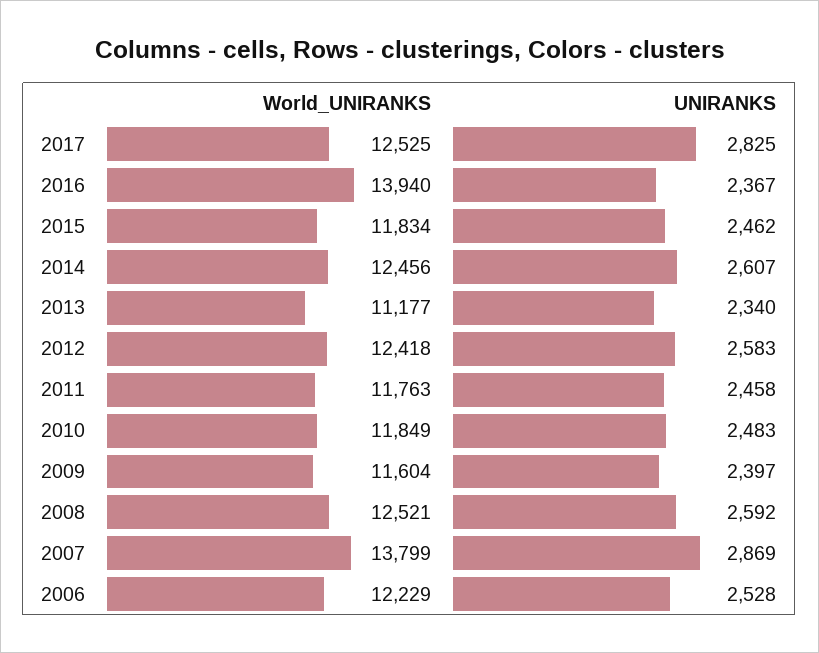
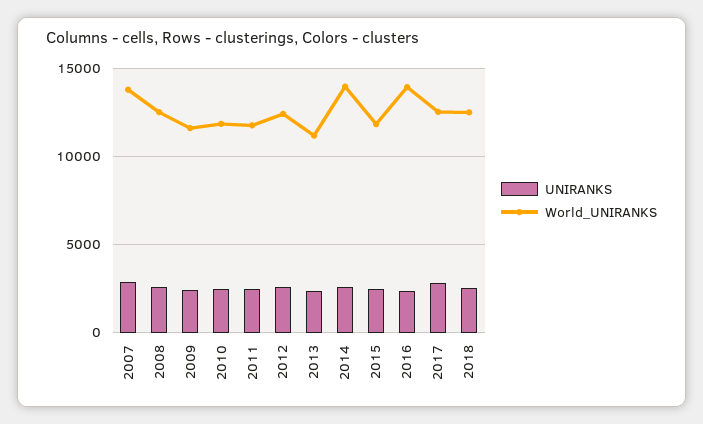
World_UNIRANKS, 2014: 12456 -> 14000
World_UNIRANKS, 2006: 12229 -> none
UNIRANKS, 2006: 2528 -> none
UNIRANKS, 2018: none -> 2500
World_UNIRANKS, 2018: none -> 12500

